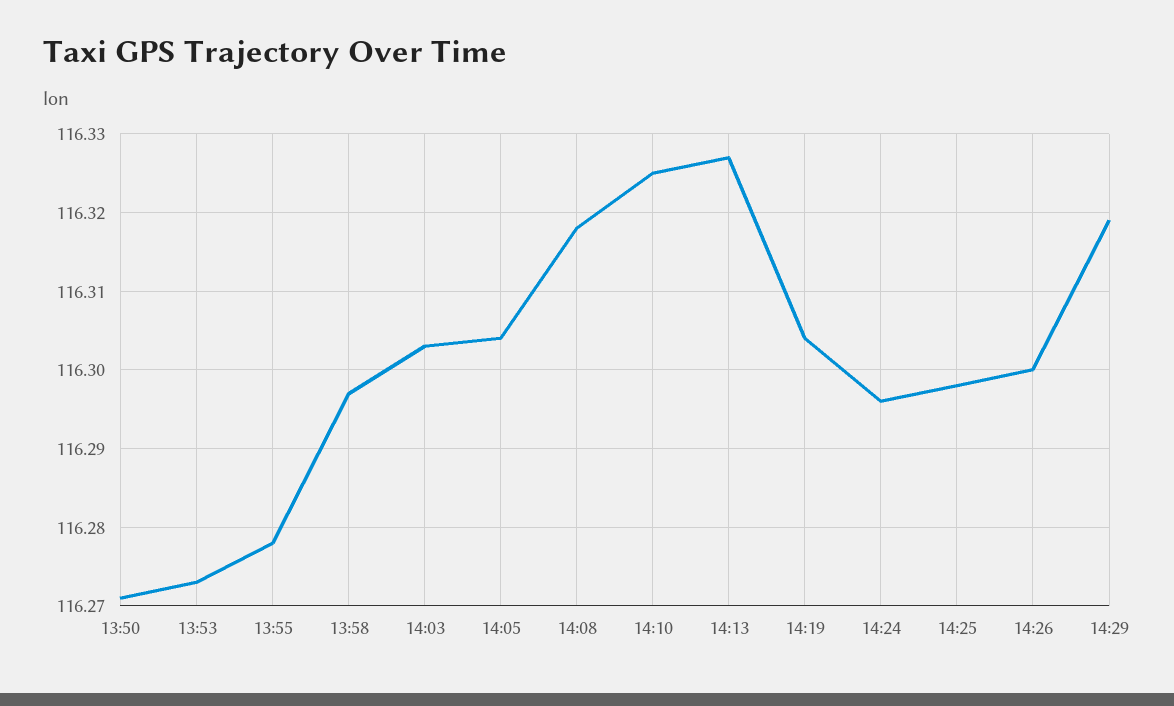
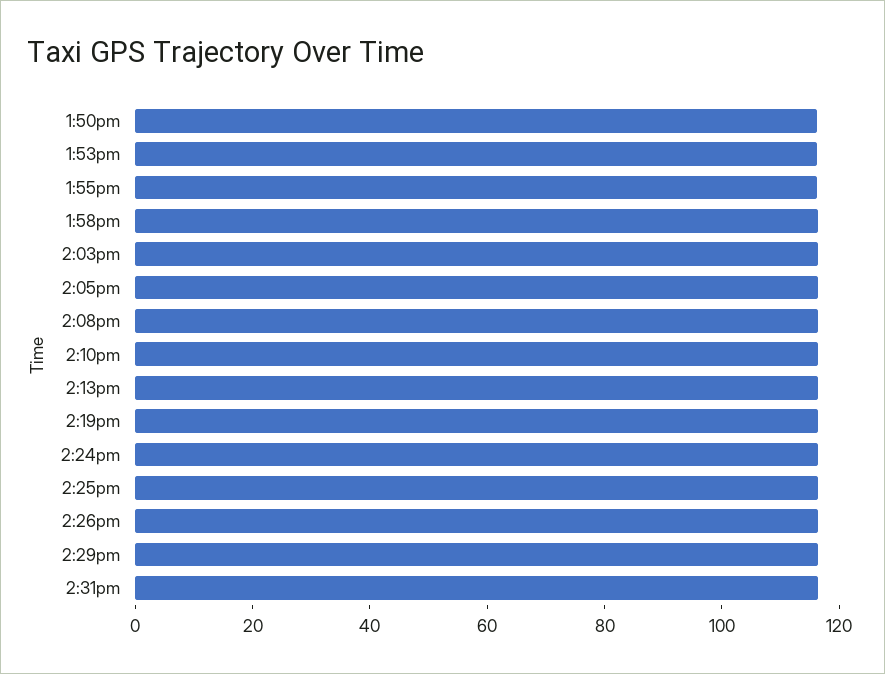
2:31pm: none -> 115

